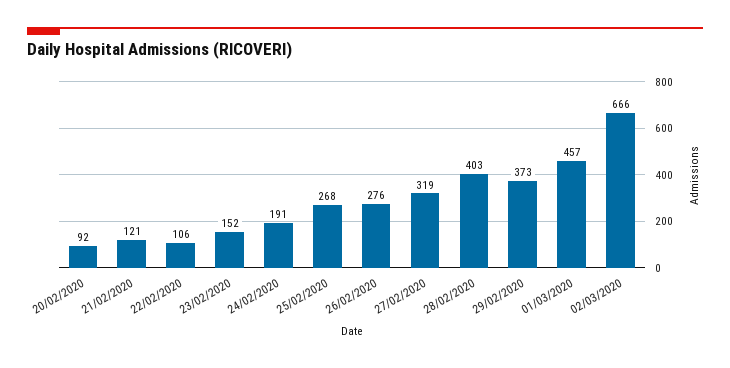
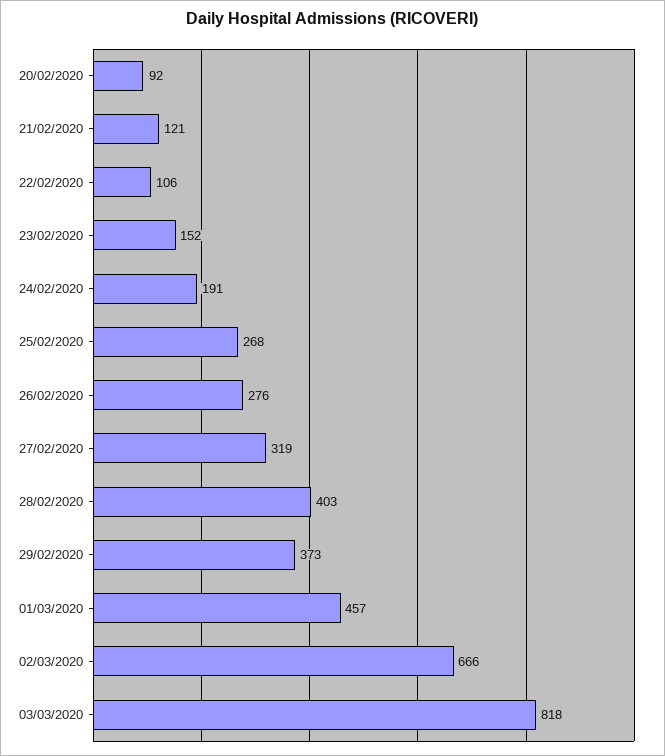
03/03/2020: none -> 818

